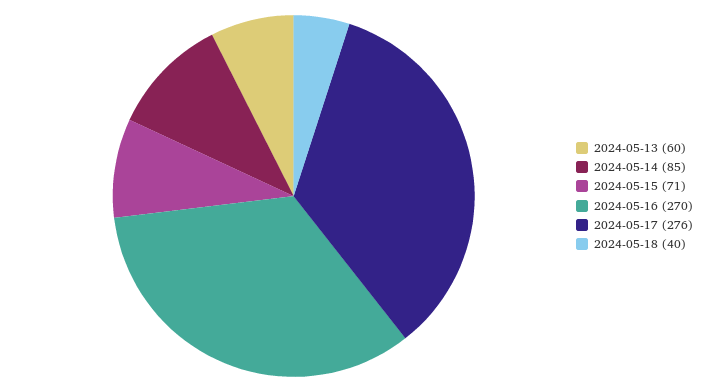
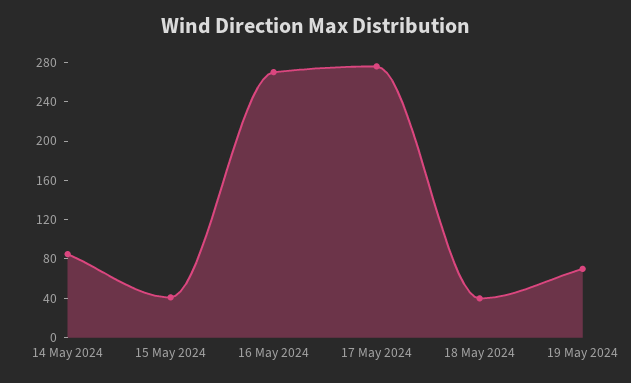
2024-05-13: 60 -> none
2024-05-15: 71 -> 40
19 May 2024: none -> 70

